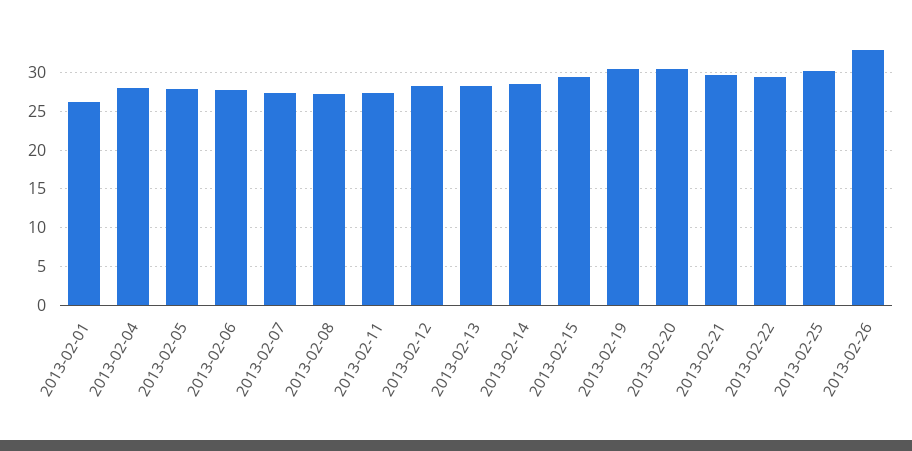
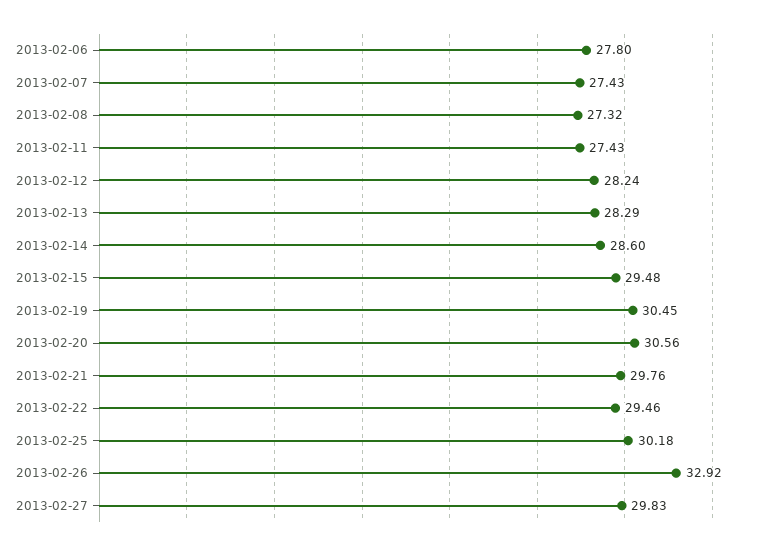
2013-02-01: 26 -> none
2013-02-04: 28 -> none
2013-02-05: 28 -> none
2013-02-27: none -> 29.83

